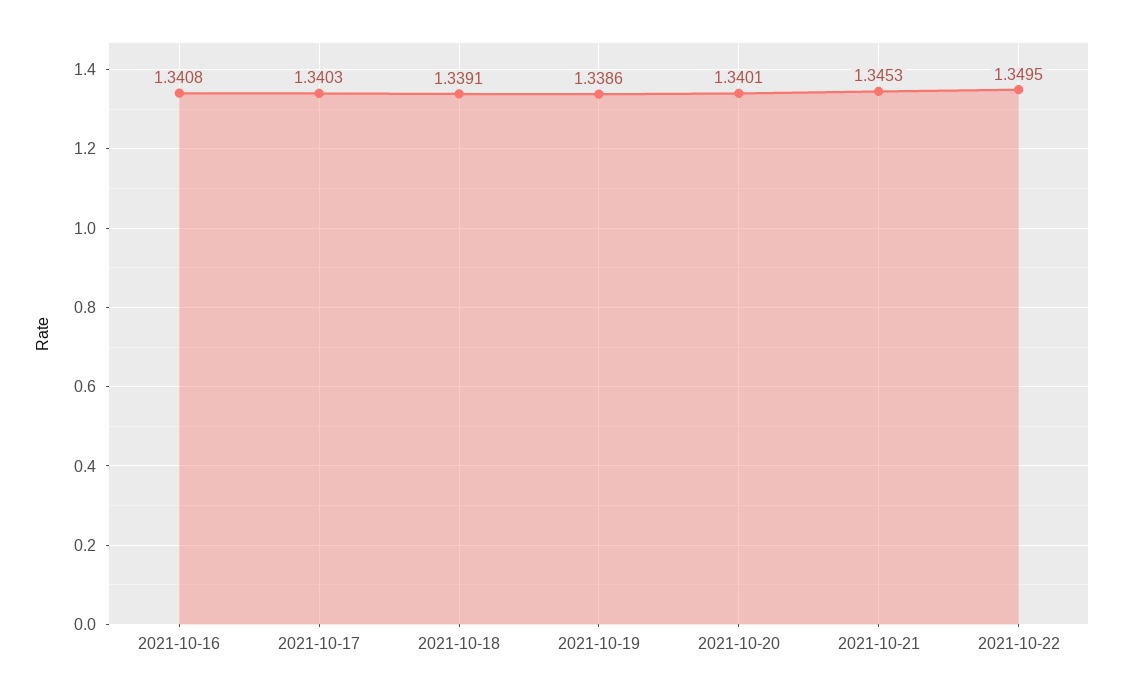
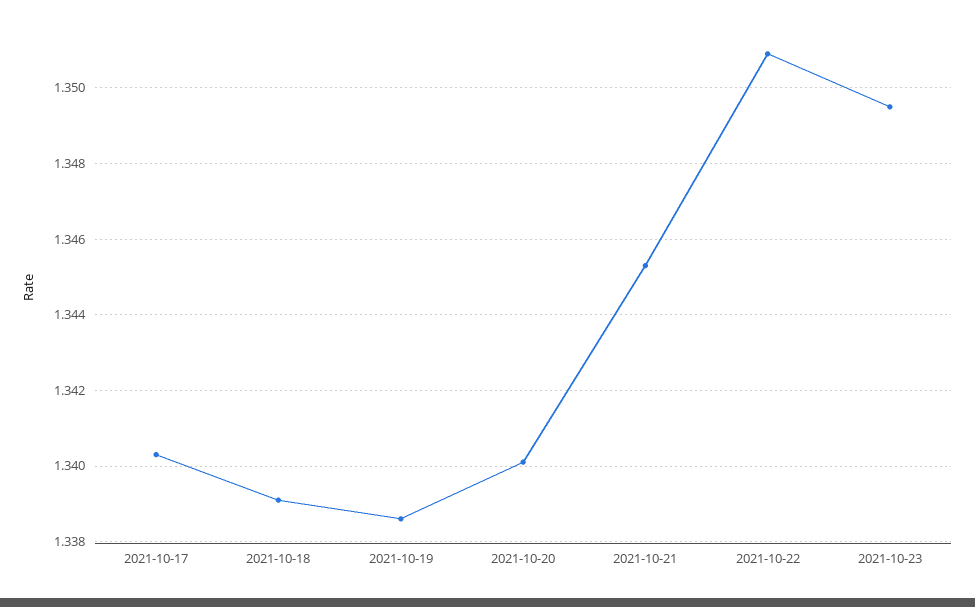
2021-10-16: 1.3408 -> none
2021-10-22: 1.3495 -> 1.351
2021-10-23: none -> 1.3495

